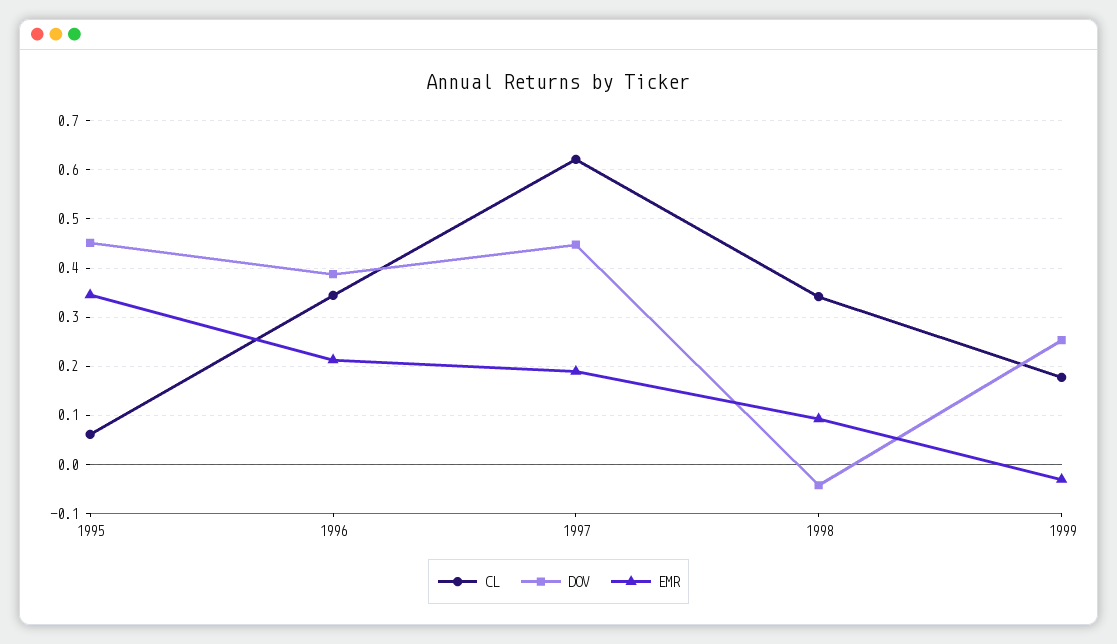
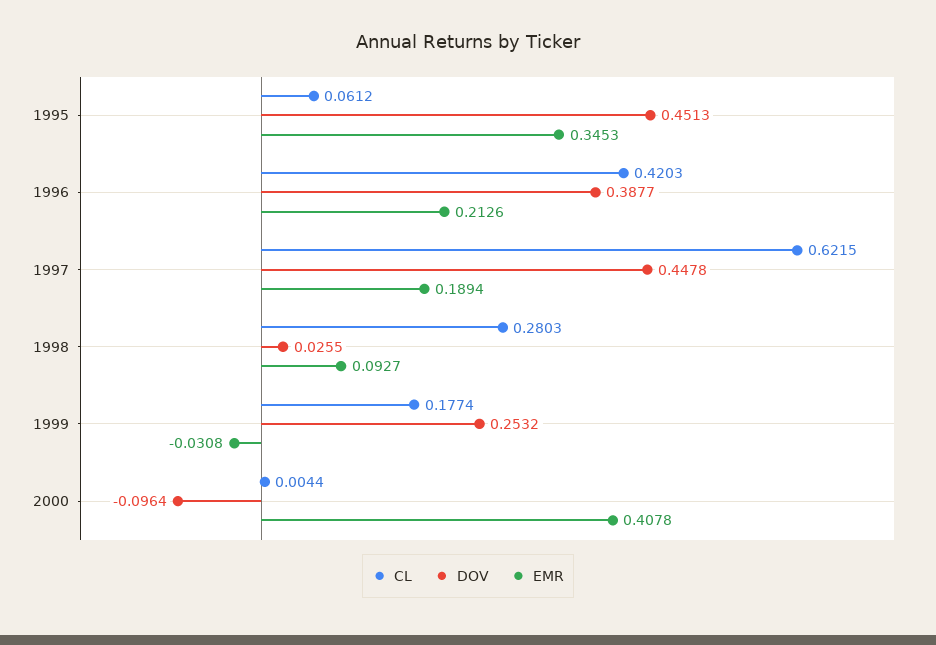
CL, 1996: 0.34 -> 0.4203
CL, 1998: 0.34 -> 0.2803
DOV, 1998: -0.04 -> 0.0255
CL, 2000: none -> 0.0044
DOV, 2000: none -> -0.0964
EMR, 2000: none -> 0.4078

